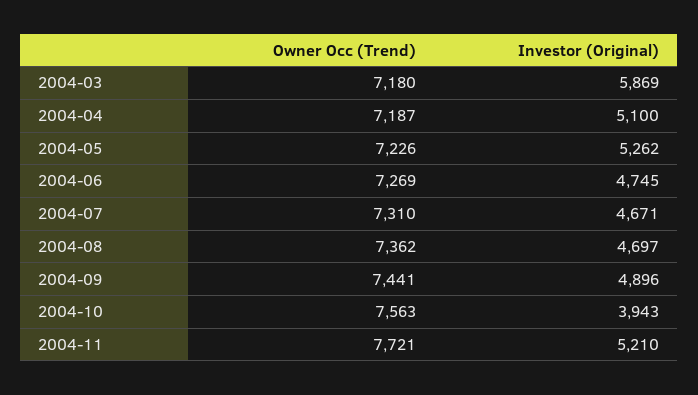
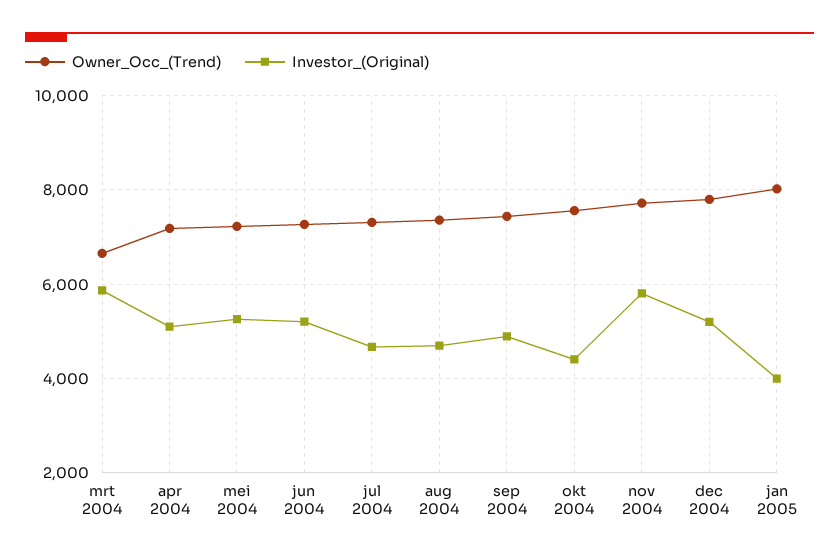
Owner Occ (Trend), 2004-03: 7180 -> 6600
Investor (Original), 2004-06: 4745 -> 5200
Investor (Original), 2004-10: 3943 -> 4400
Investor (Original), 2004-11: 5210 -> 5800
Owner Occ (Trend), dec 2004: none -> 7800
Investor (Original), dec 2004: none -> 5200
Owner Occ (Trend), jan 2005: none -> 8000
Investor (Original), jan 2005: none -> 4000

